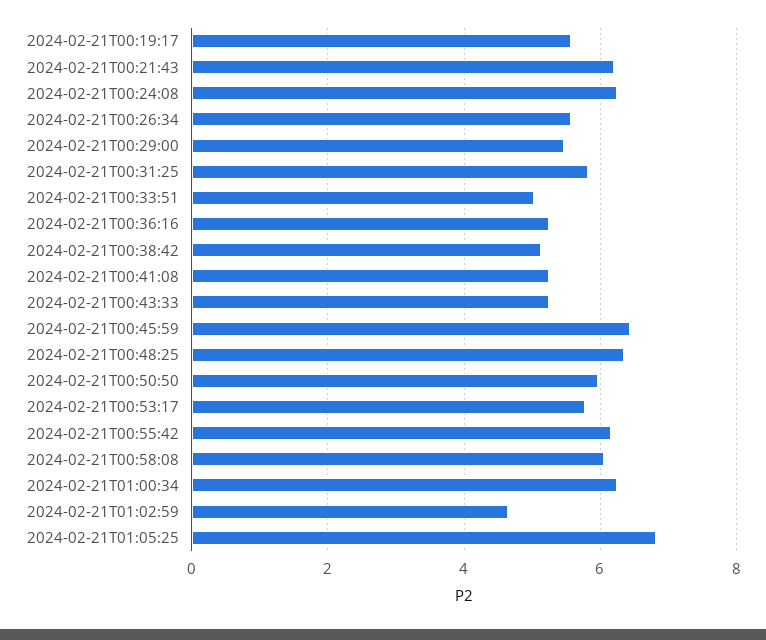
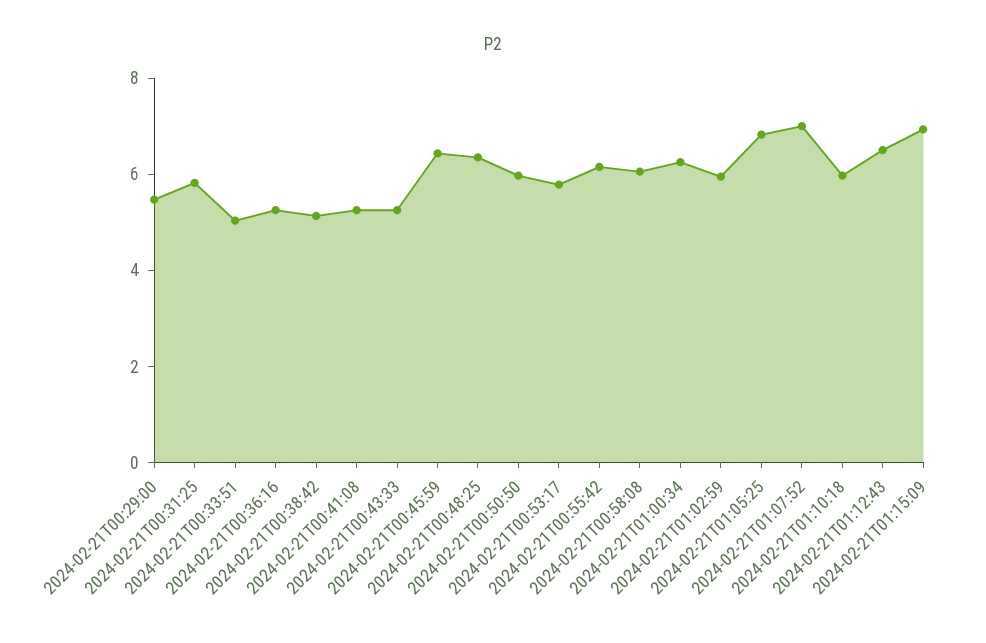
2024-02-21T00:19:17: 5.6 -> none
2024-02-21T00:21:43: 6.2 -> none
2024-02-21T00:24:08: 6.2 -> none
2024-02-21T00:26:34: 5.6 -> none
2024-02-21T01:02:59: 4.6 -> 6
2024-02-21T01:07:52: none -> 7
2024-02-21T01:10:18: none -> 6
2024-02-21T01:12:43: none -> 6.5
2024-02-21T01:15:09: none -> 7

